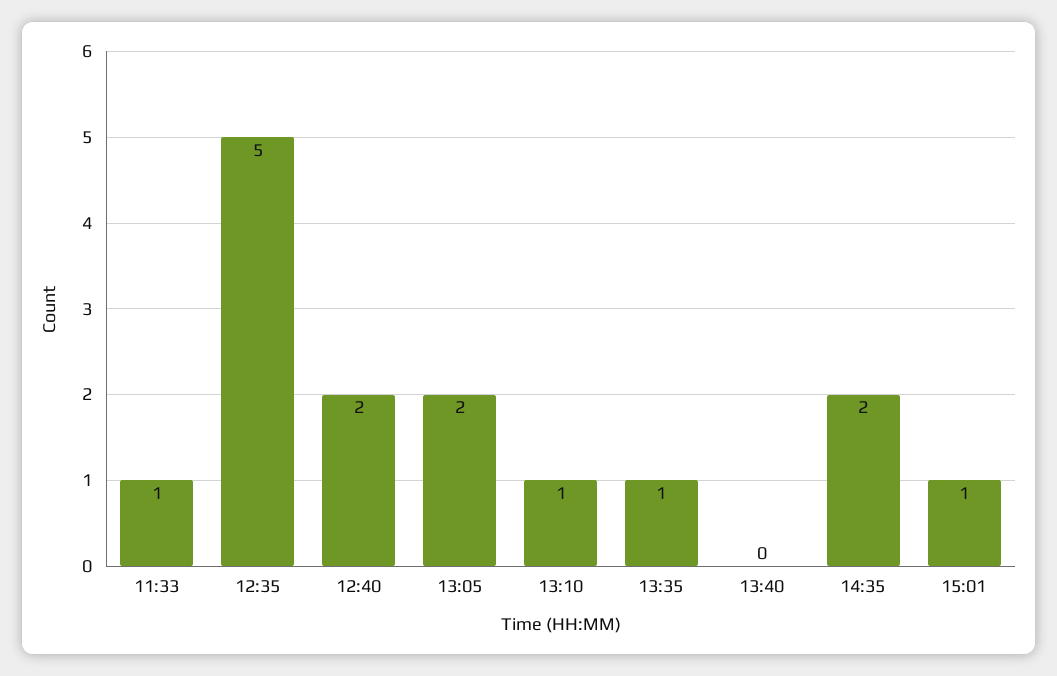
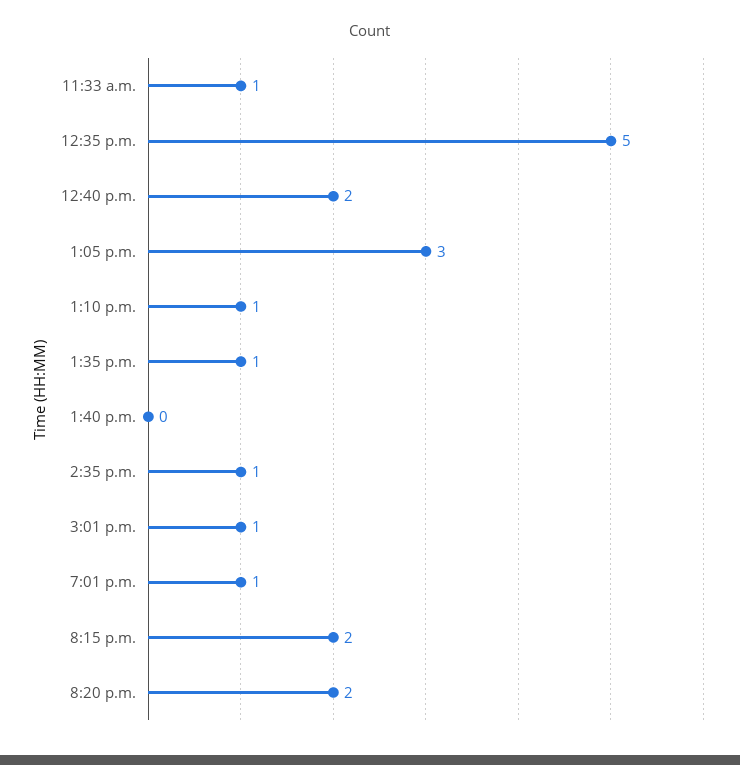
13:05: 2 -> 3
14:35: 2 -> 1
7:01 p.m.: none -> 1
8:15 p.m.: none -> 2
8:20 p.m.: none -> 2

